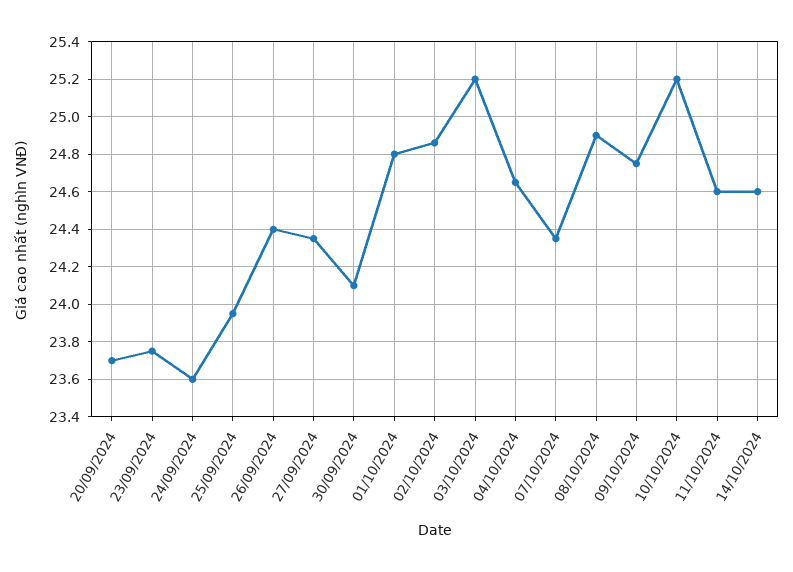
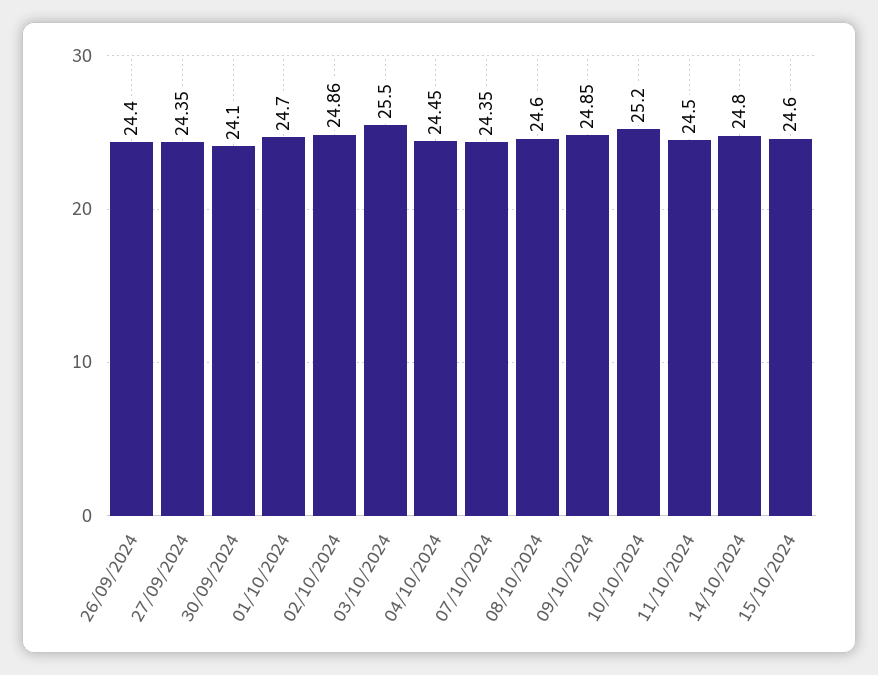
20/09/2024: 23.7 -> none
23/09/2024: 23.75 -> none
24/09/2024: 23.6 -> none
25/09/2024: 23.95 -> none
01/10/2024: 24.8 -> 24.7
03/10/2024: 25.2 -> 25.5
04/10/2024: 24.65 -> 24.45
08/10/2024: 24.9 -> 24.6
09/10/2024: 24.75 -> 24.85
11/10/2024: 24.6 -> 24.5
14/10/2024: 24.6 -> 24.8
15/10/2024: none -> 24.6

